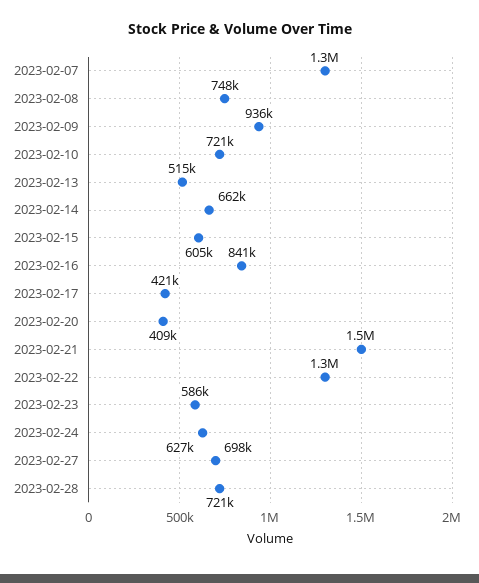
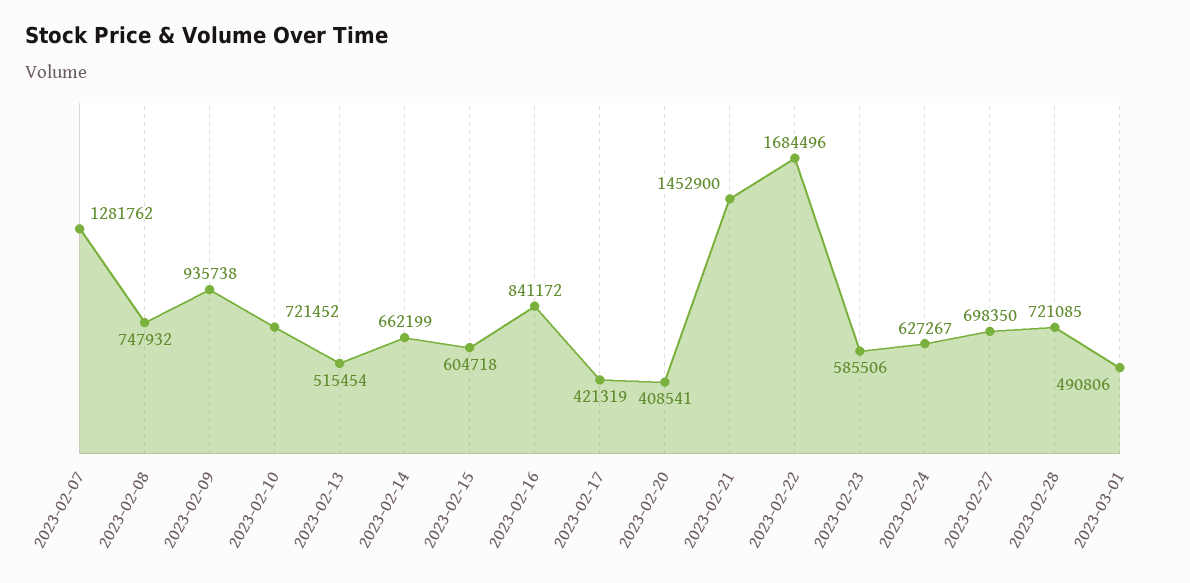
2023-02-22: 1300000 -> 1684496
2023-03-01: none -> 490806

